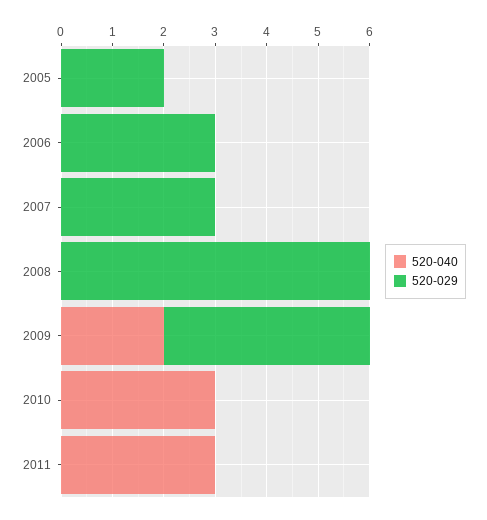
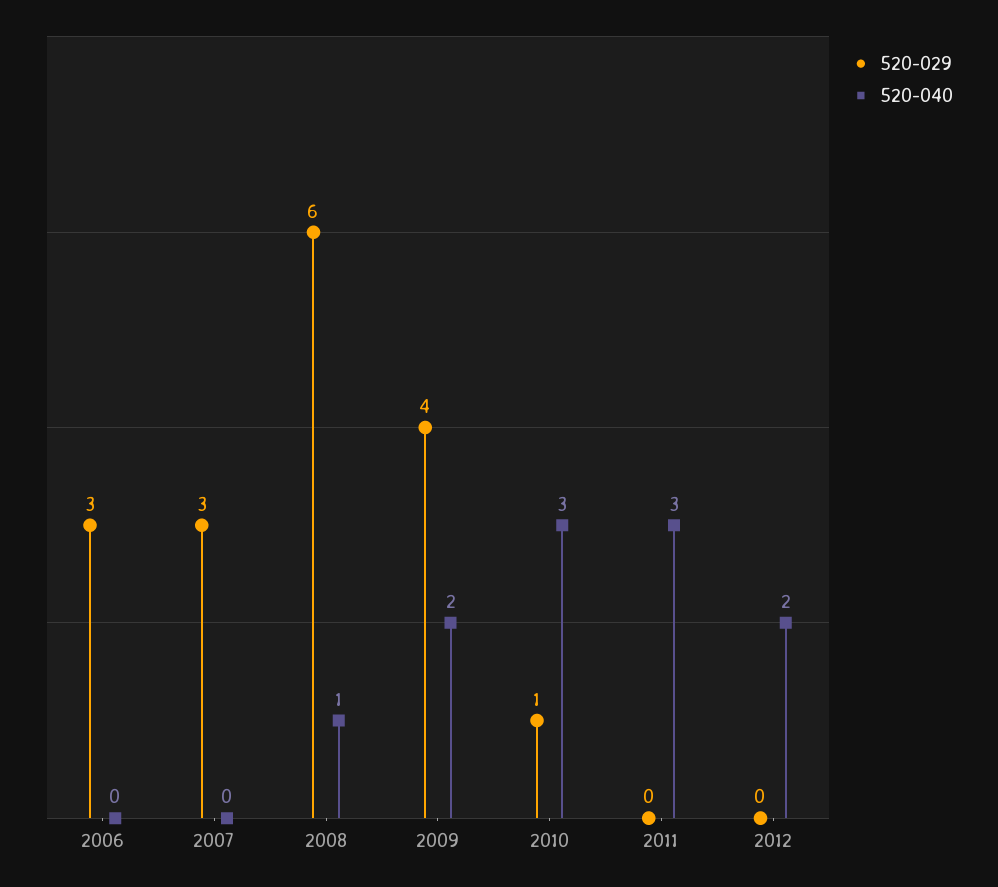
520-040, 2005: 0 -> none
520-029, 2005: 2 -> none
520-040, 2008: 0 -> 1
520-029, 2010: 0 -> 1
520-029, 2012: none -> 0
520-040, 2012: none -> 2

